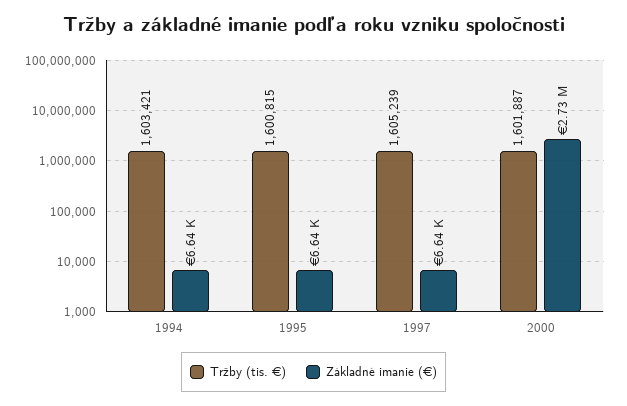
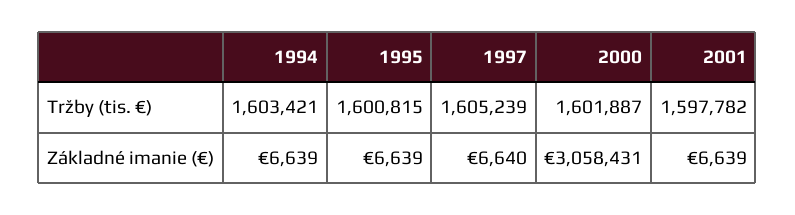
Základné imanie (€), 2000: 2730000 -> 3058431
Tržby (tis. €), 2001: none -> 1597782
Základné imanie (€), 2001: none -> 6639

